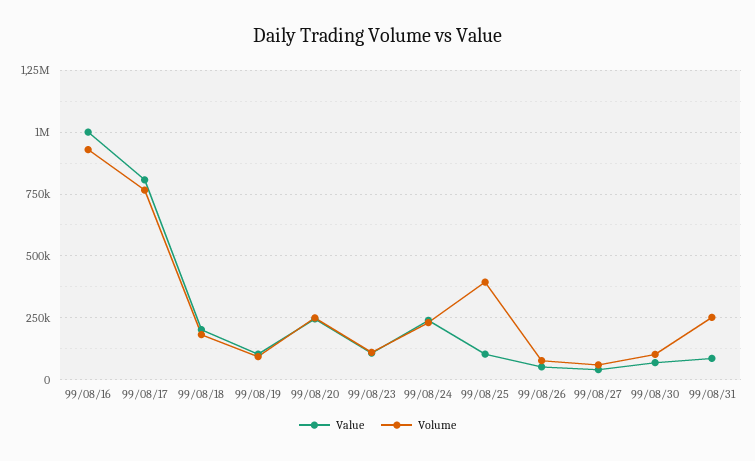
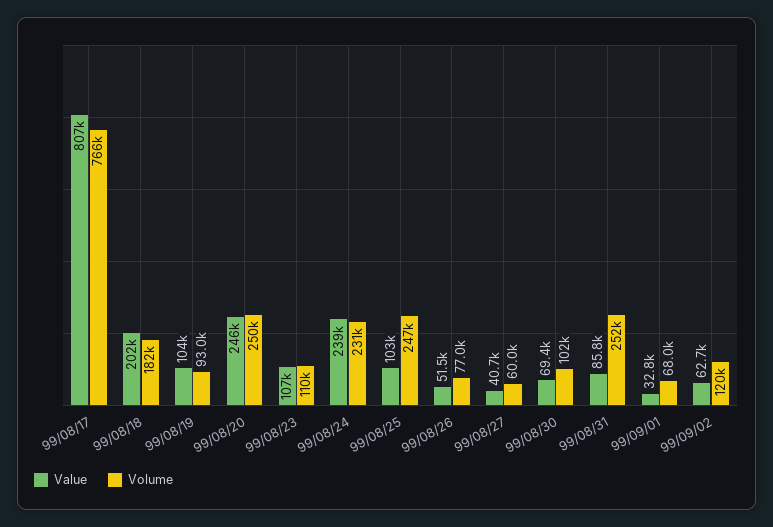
Value, 99/08/16: 1000000 -> none
Volume, 99/08/16: 925000 -> none
Volume, 99/08/25: 400000 -> 247000
Value, 99/09/01: none -> 32800
Volume, 99/09/01: none -> 68000
Value, 99/09/02: none -> 62700
Volume, 99/09/02: none -> 120000

